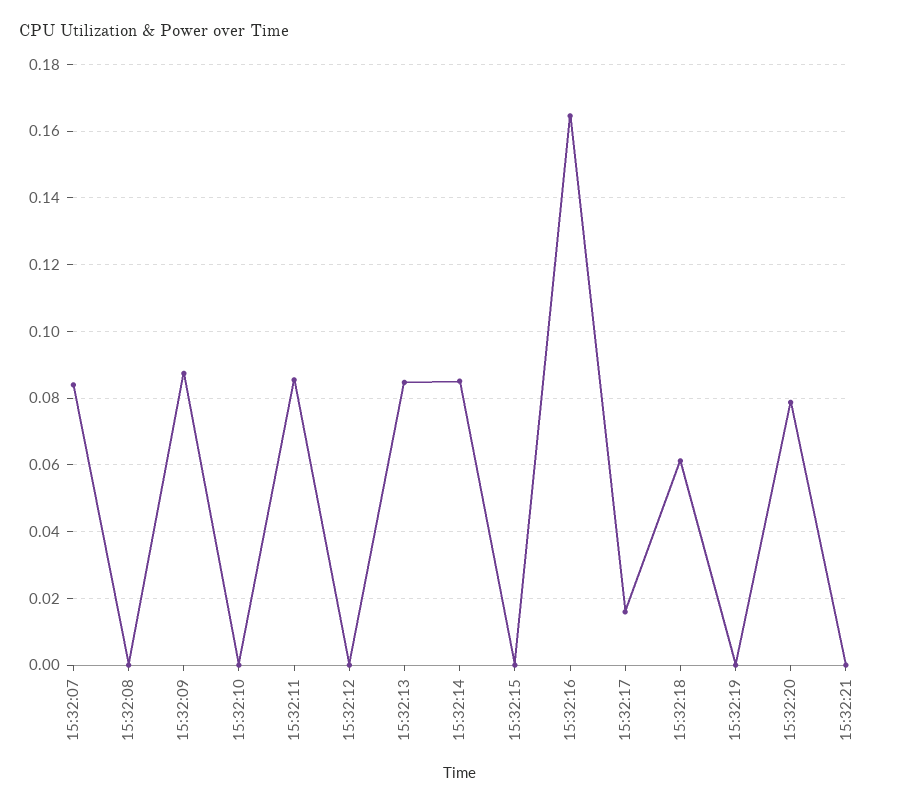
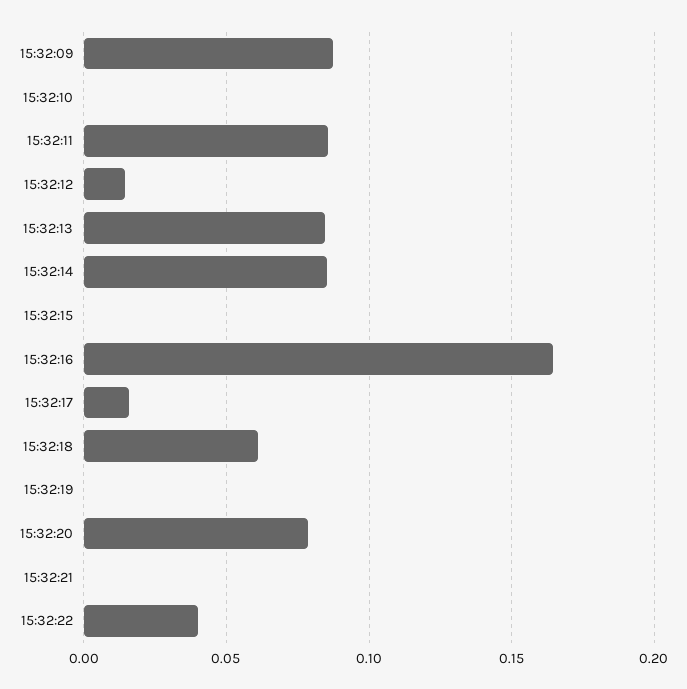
15:32:07: 0.084 -> none
15:32:08: 0 -> none
15:32:12: 0 -> 0.015
15:32:22: none -> 0.04

